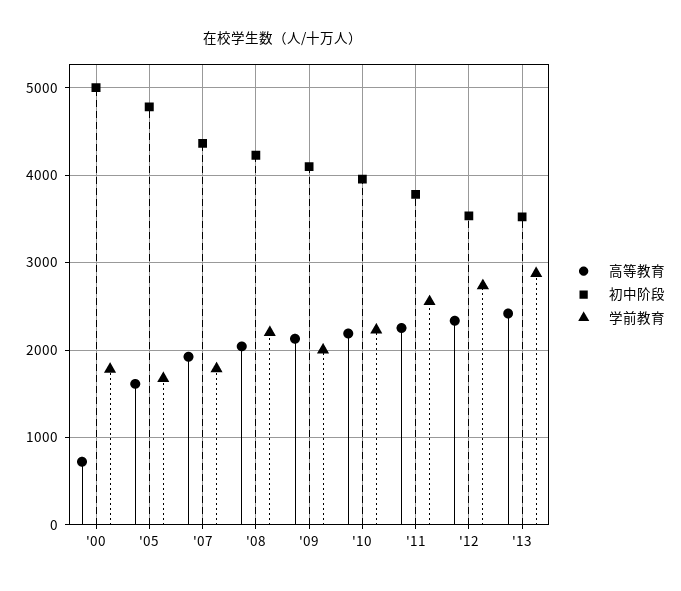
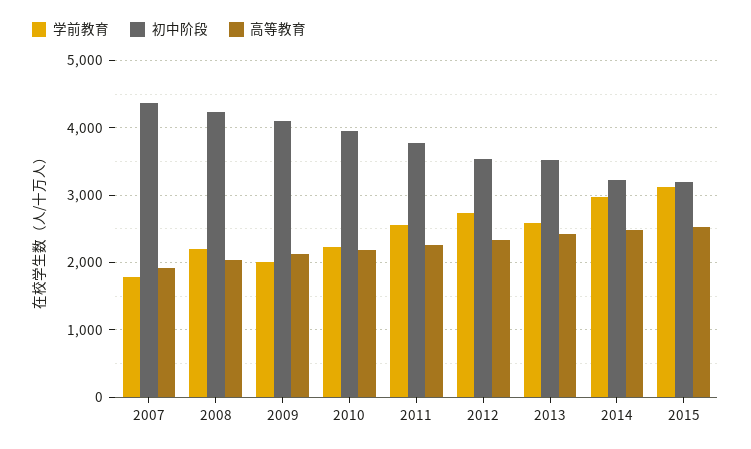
高等教育, '00: 700 -> none
初中阶段, '00: 5000 -> none
学前教育, '00: 1800 -> none
高等教育, '05: 1600 -> none
初中阶段, '05: 4800 -> none
学前教育, '05: 1700 -> none
学前教育, '13: 2900 -> 2600
学前教育, 2014: none -> 3000
初中阶段, 2014: none -> 3200
高等教育, 2014: none -> 2500
学前教育, 2015: none -> 3100
初中阶段, 2015: none -> 3200
高等教育, 2015: none -> 2500

